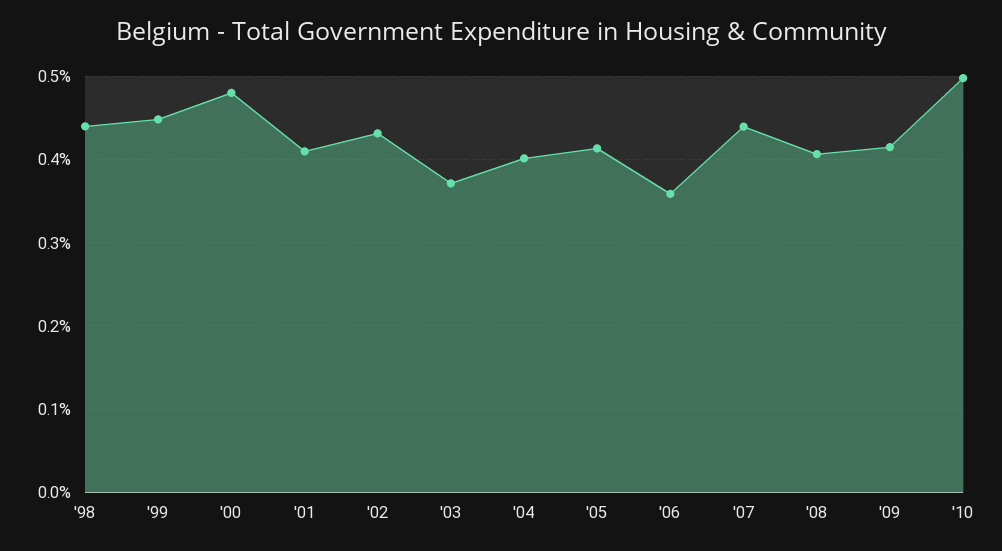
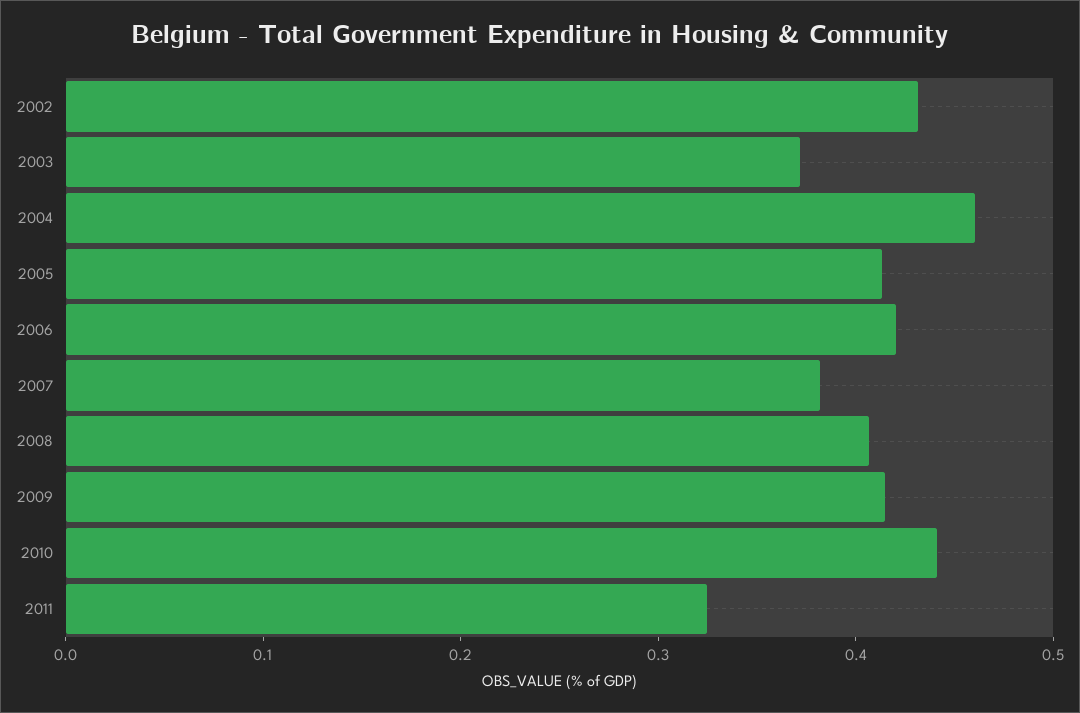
'98: 0.44 -> none
'99: 0.45 -> none
'00: 0.48 -> none
'01: 0.41 -> none
'04: 0.4 -> 0.46
'06: 0.36 -> 0.42
'07: 0.44 -> 0.38
'10: 0.5 -> 0.44
2011: none -> 0.32

